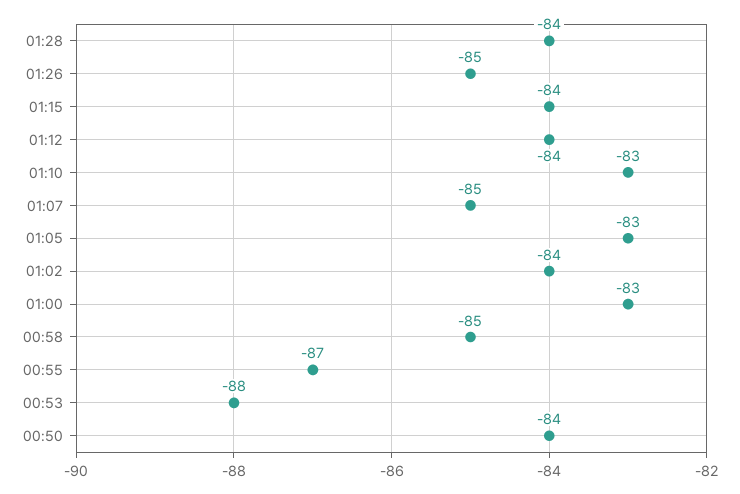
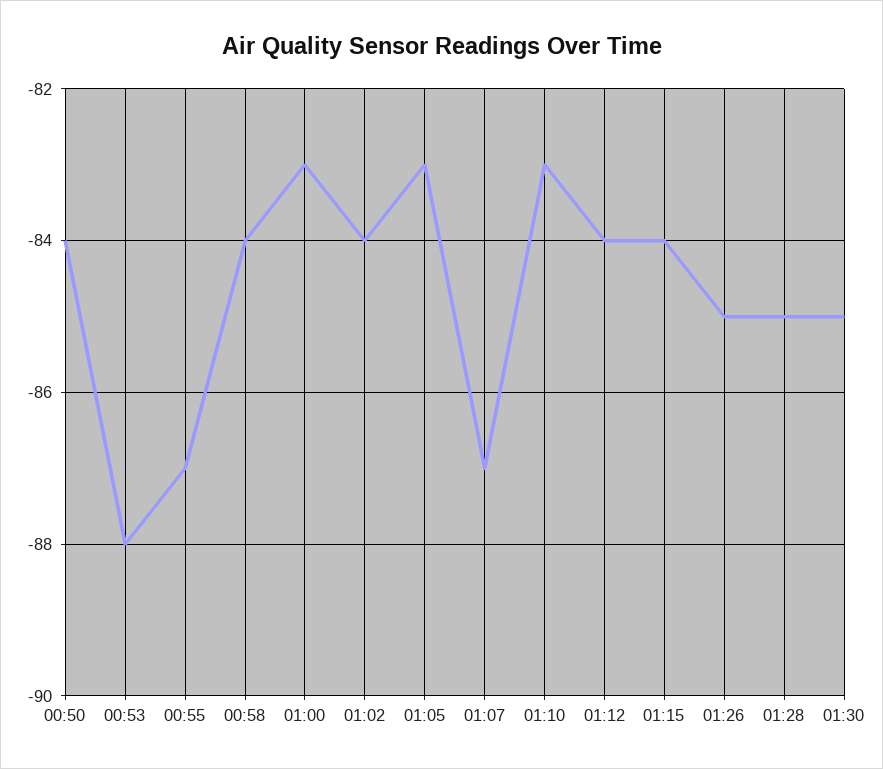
01:28: -84 -> -85
01:07: -85 -> -87
00:58: -85 -> -84
01:30: none -> -85

